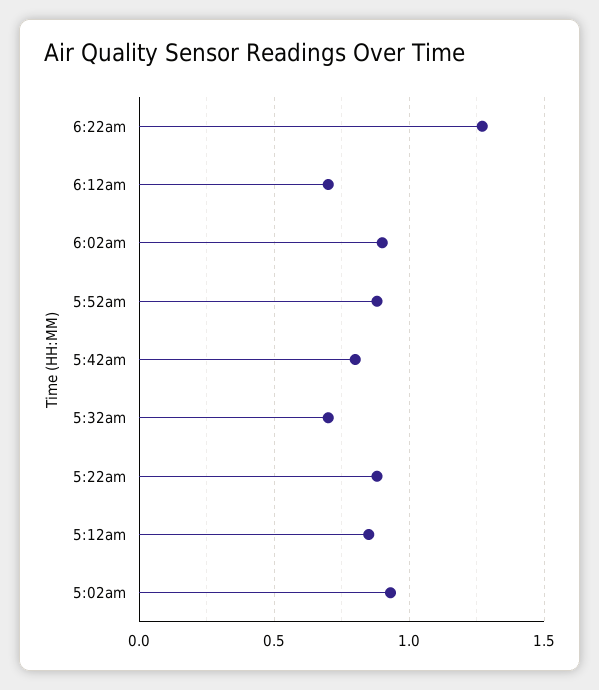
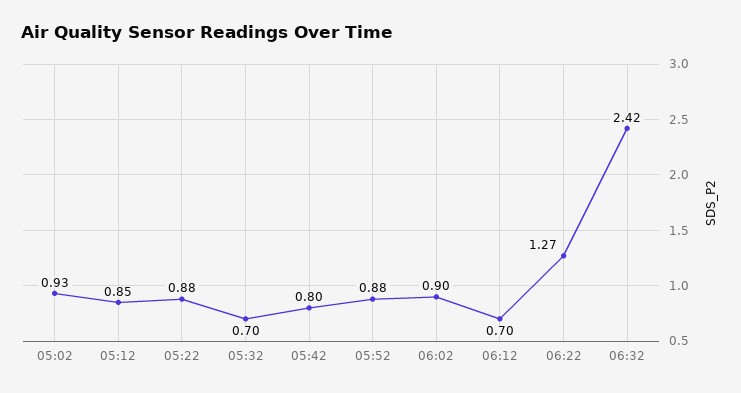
06:32: none -> 2.42

